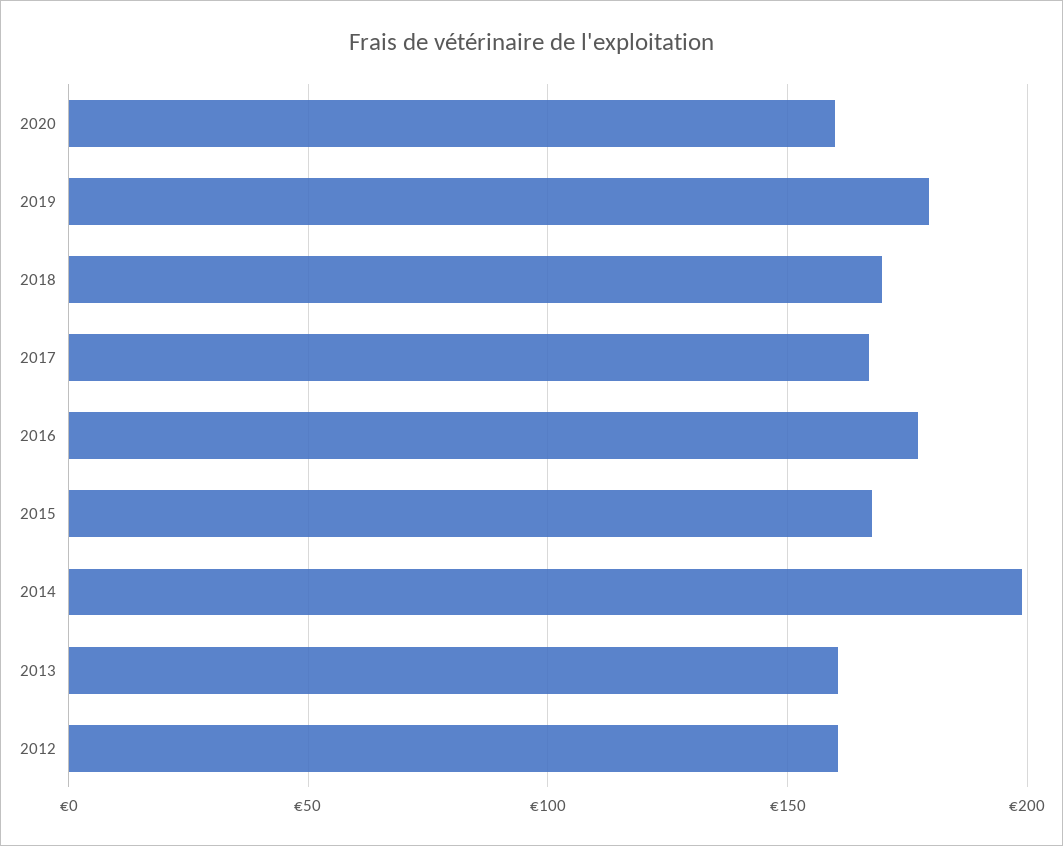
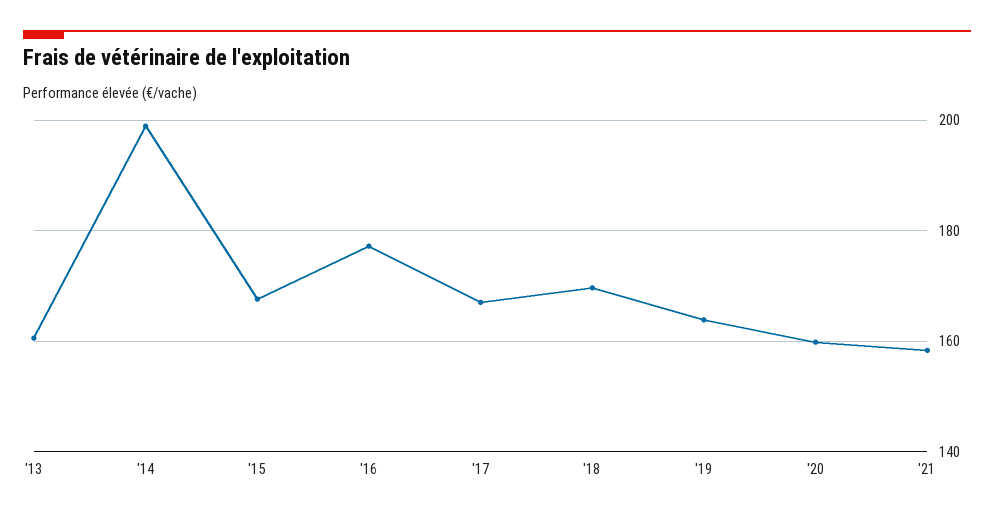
2019: 180 -> 164
2012: 160 -> none
'21: none -> 158

